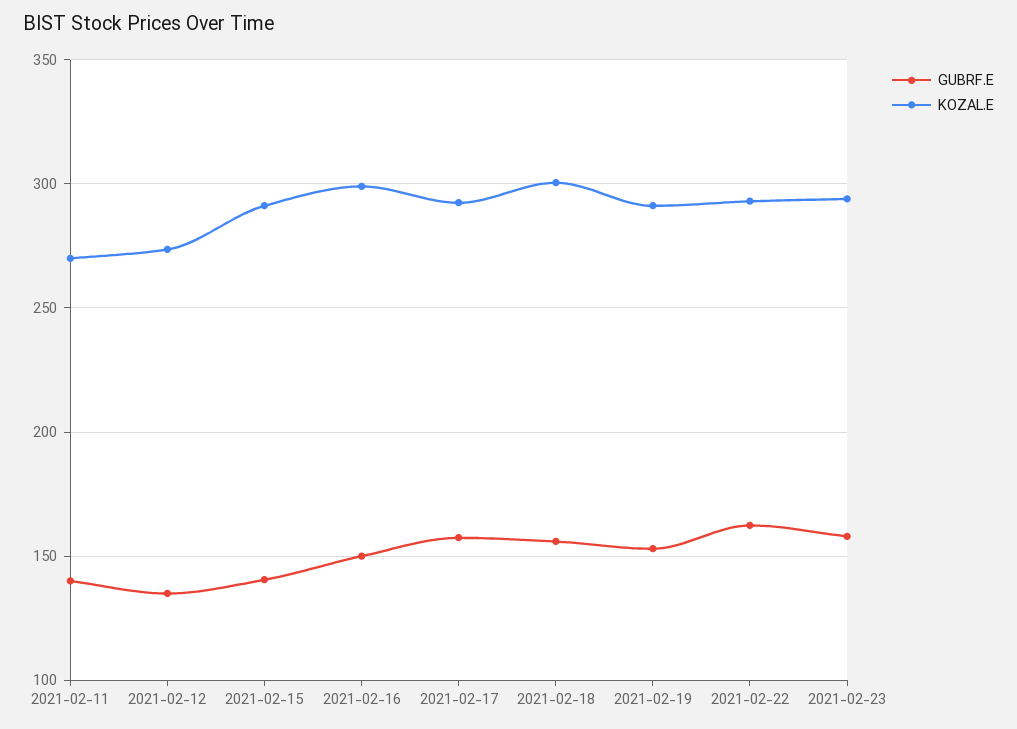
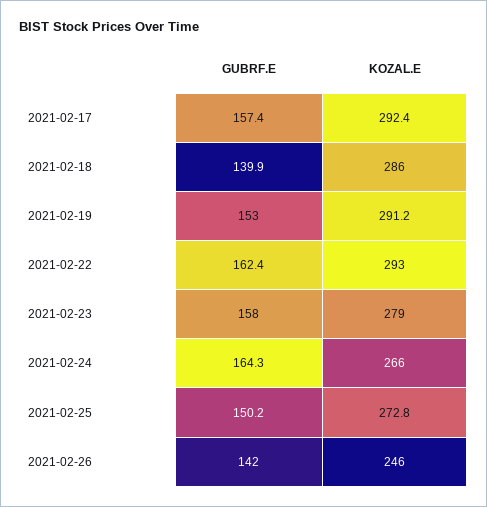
GUBRF.E, 2021-02-11: 140 -> none
KOZAL.E, 2021-02-11: 270 -> none
GUBRF.E, 2021-02-12: 135 -> none
KOZAL.E, 2021-02-12: 275 -> none
GUBRF.E, 2021-02-15: 140 -> none
KOZAL.E, 2021-02-15: 290 -> none
GUBRF.E, 2021-02-16: 150 -> none
KOZAL.E, 2021-02-16: 300 -> none
GUBRF.E, 2021-02-18: 155 -> 139.9
KOZAL.E, 2021-02-18: 300 -> 286
KOZAL.E, 2021-02-23: 295 -> 279
GUBRF.E, 2021-02-24: none -> 164.3
KOZAL.E, 2021-02-24: none -> 266
GUBRF.E, 2021-02-25: none -> 150.2
KOZAL.E, 2021-02-25: none -> 272.8
GUBRF.E, 2021-02-26: none -> 142
KOZAL.E, 2021-02-26: none -> 246

